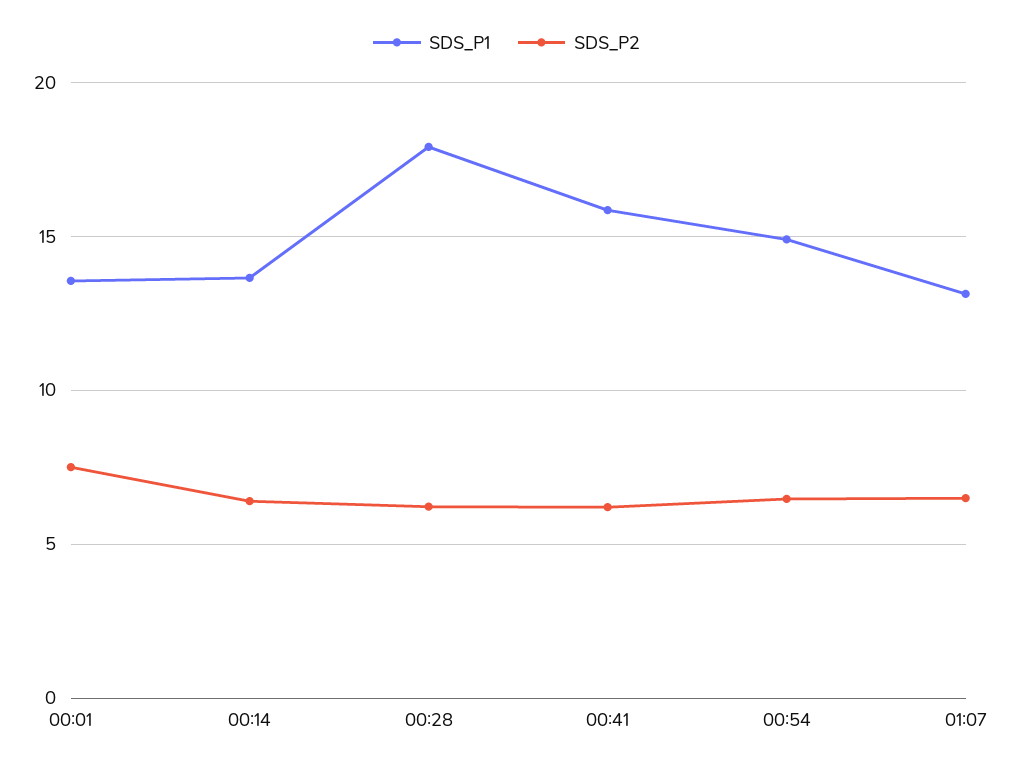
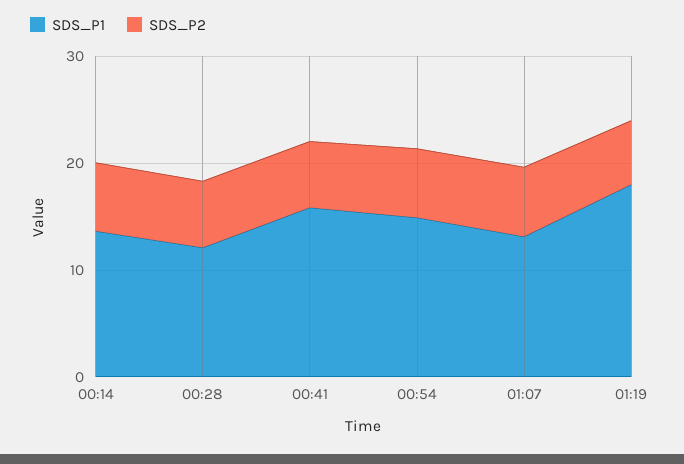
SDS_P1, 00:01: 13.5 -> none
SDS_P2, 00:01: 7.5 -> none
SDS_P1, 00:28: 18 -> 12
SDS_P1, 01:19: none -> 18
SDS_P2, 01:19: none -> 6

